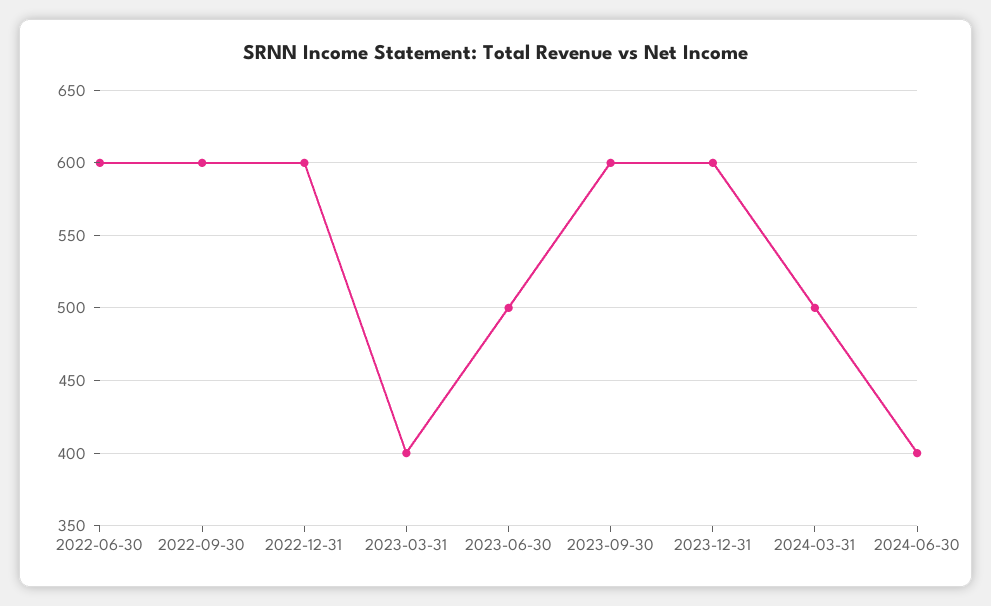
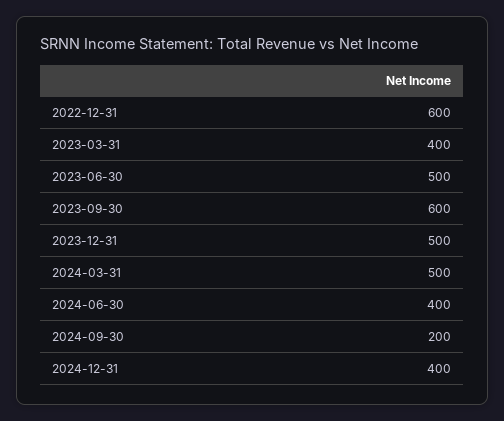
2022-06-30: 600 -> none
2022-09-30: 600 -> none
2023-12-31: 600 -> 500
2024-09-30: none -> 200
2024-12-31: none -> 400

